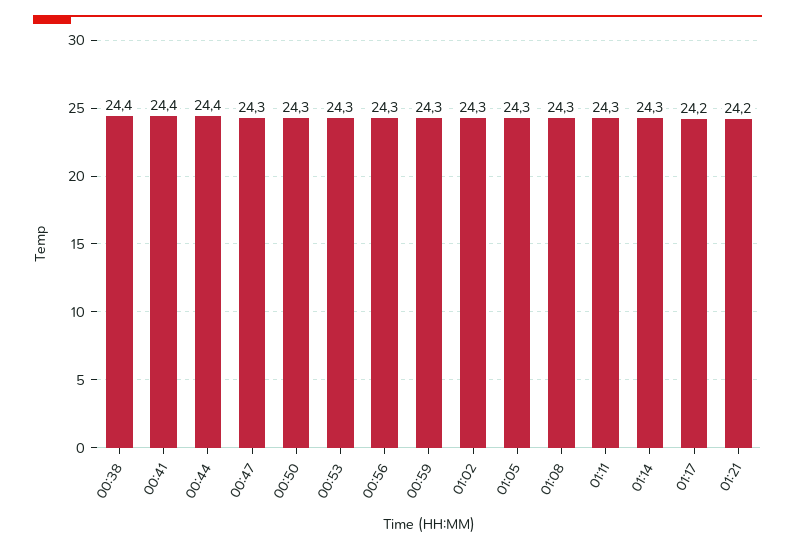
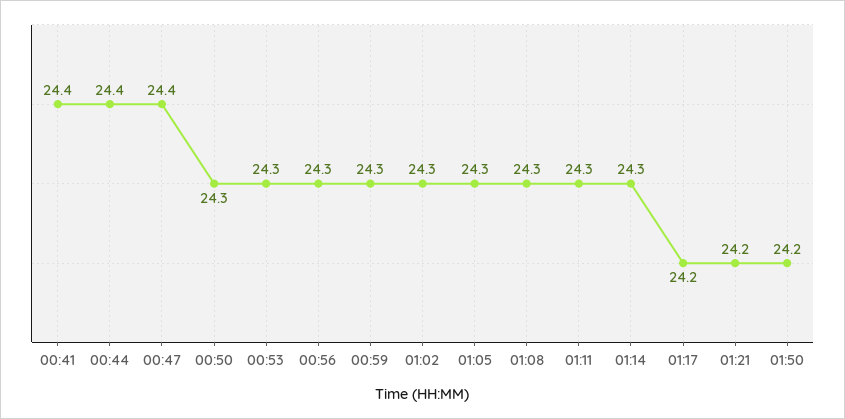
00:38: 24.4 -> none
00:47: 24.3 -> 24.4
01:50: none -> 24.2

